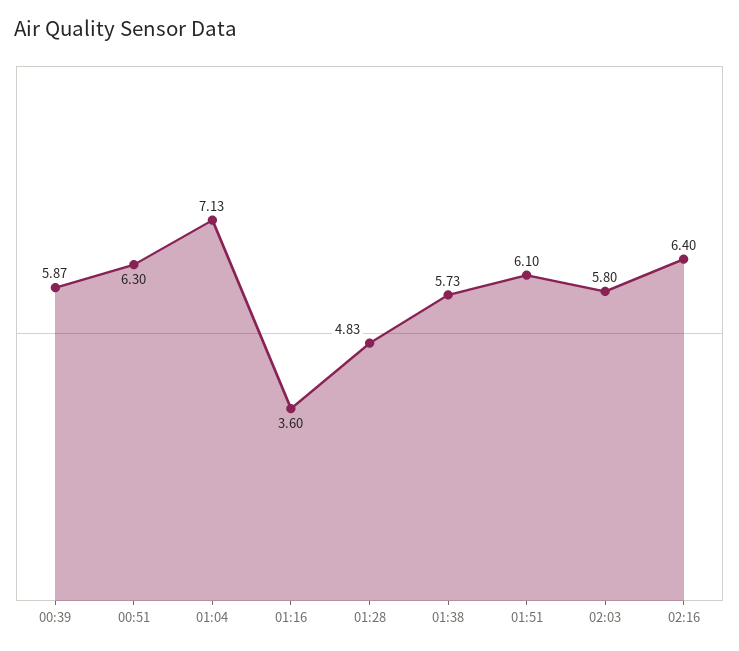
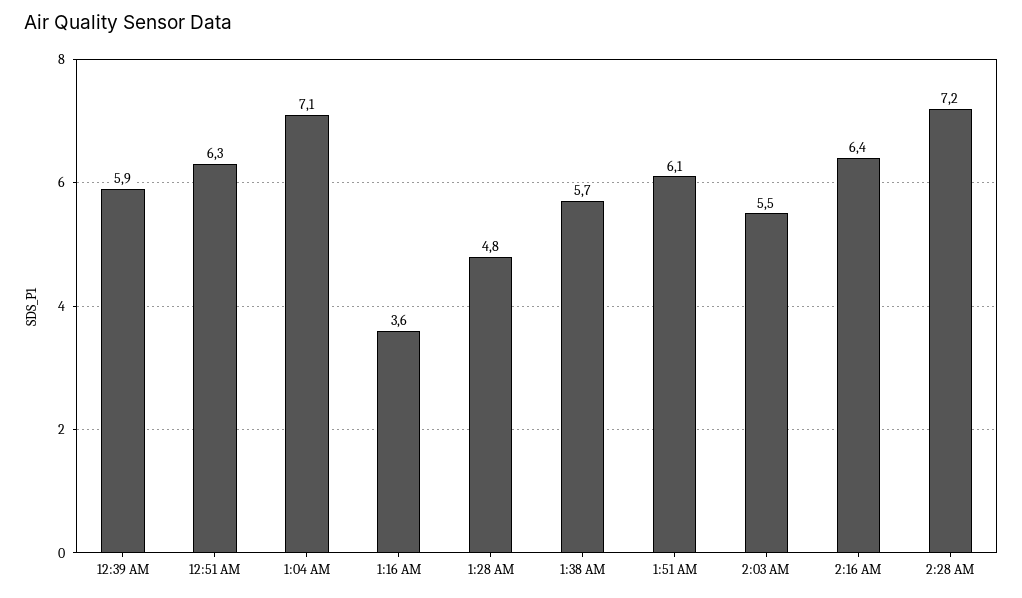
02:03: 5.8 -> 5.5
2:28 AM: none -> 7.2

